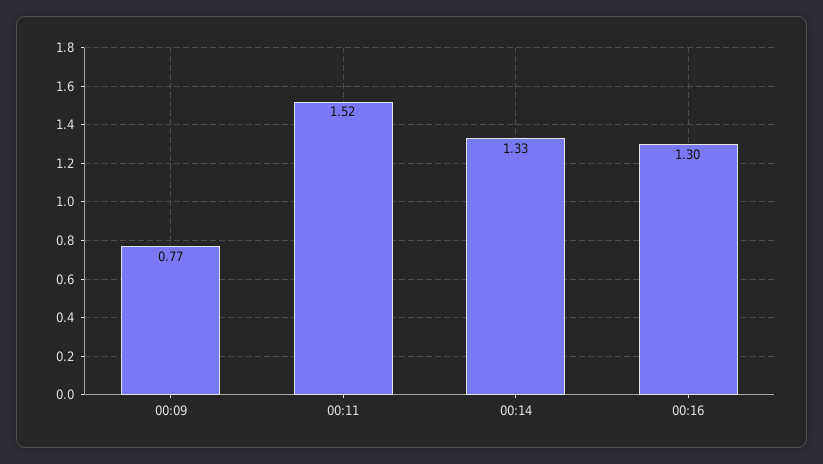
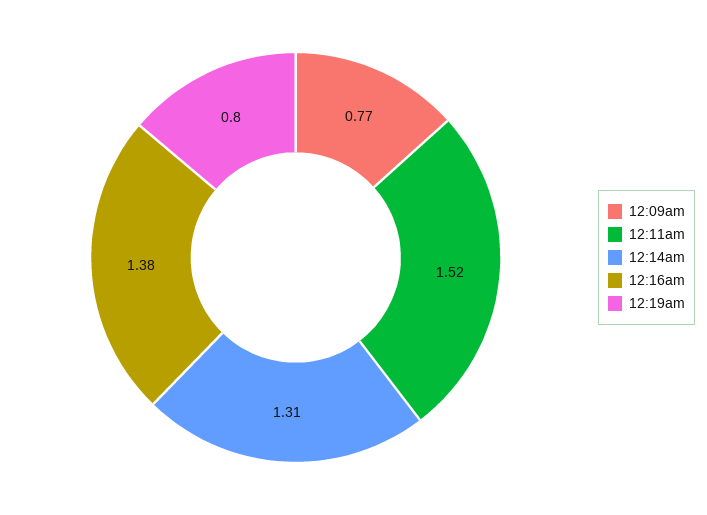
00:14: 1.33 -> 1.31
00:16: 1.3 -> 1.38
12:19am: none -> 0.8

